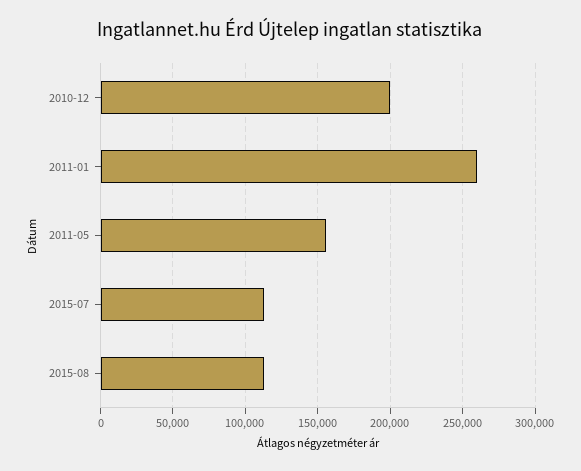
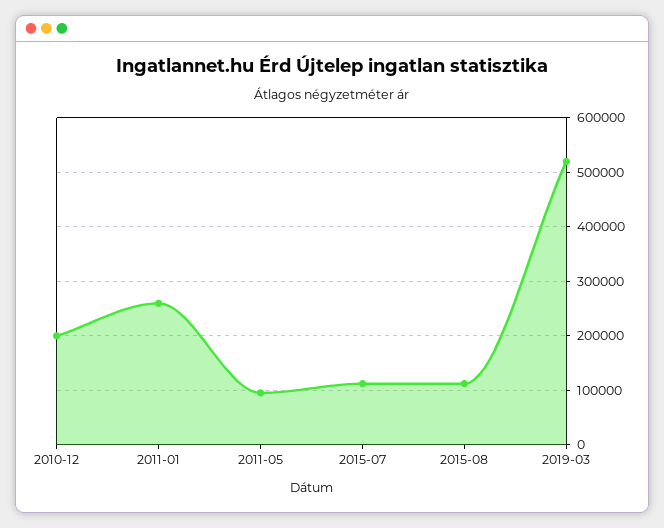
2011-05: 155000 -> 100000
2019-03: none -> 520000

